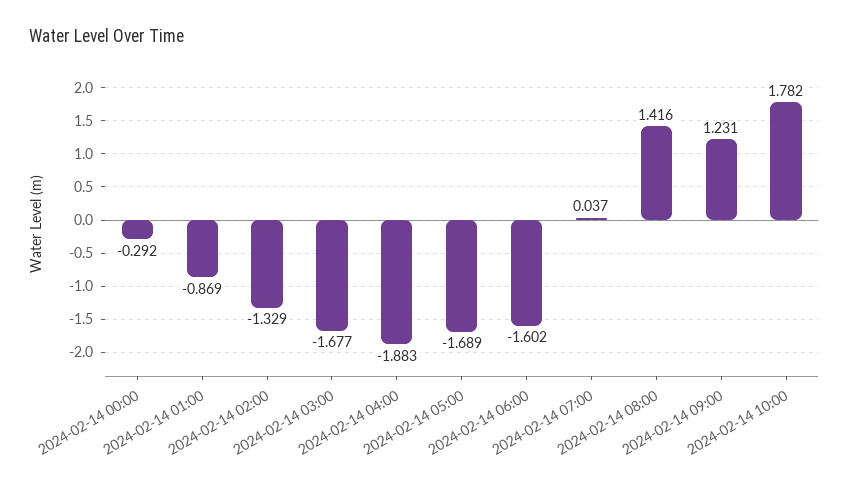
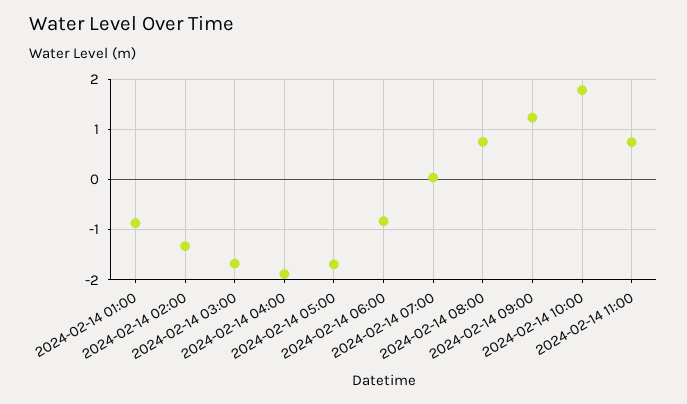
2024-02-14 00:00: -0.292 -> none
2024-02-14 06:00: -1.602 -> -0.8
2024-02-14 08:00: 1.416 -> 0.8
2024-02-14 11:00: none -> 0.8

